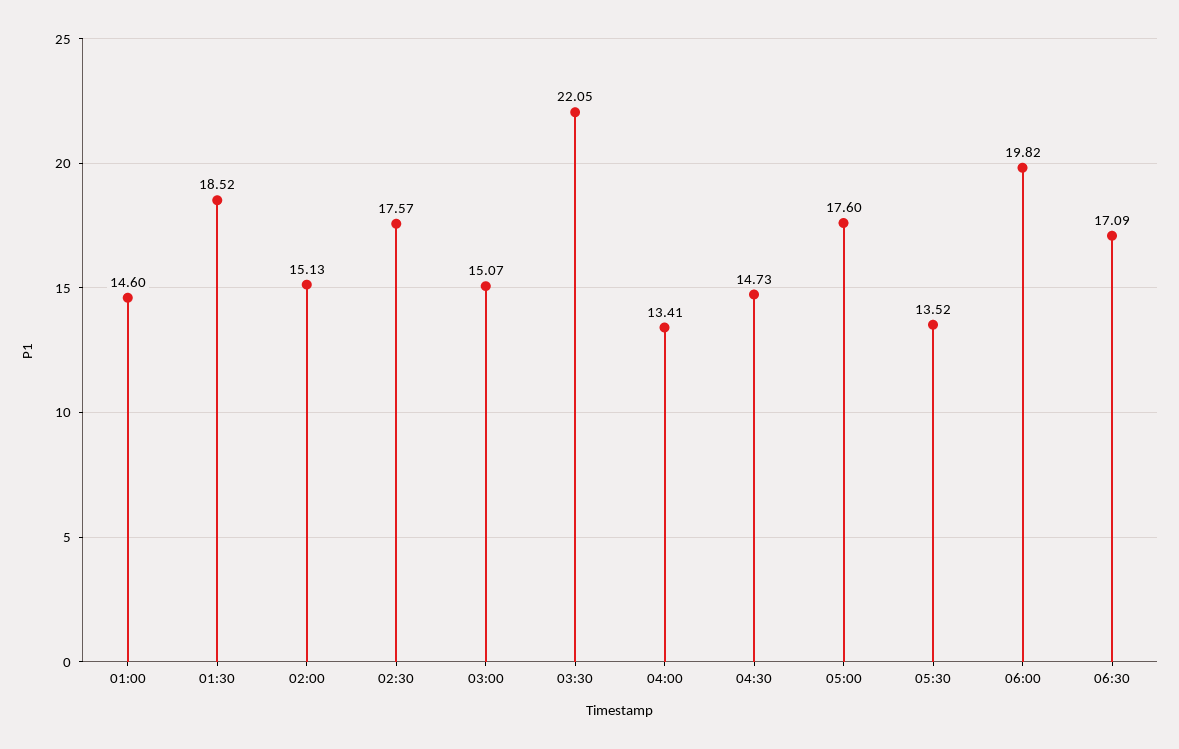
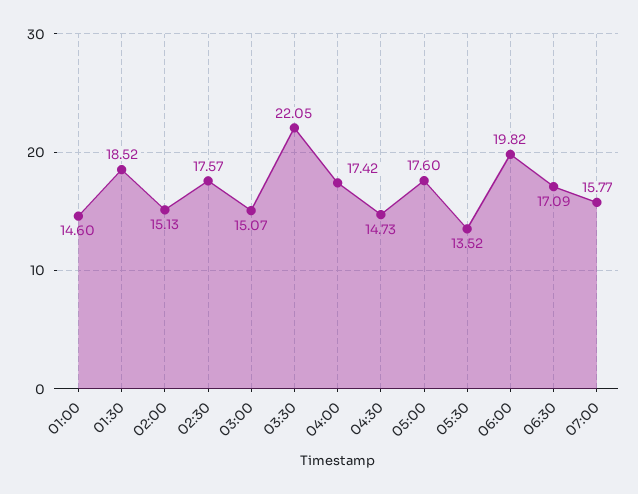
04:00: 13.41 -> 17.42
07:00: none -> 15.77

